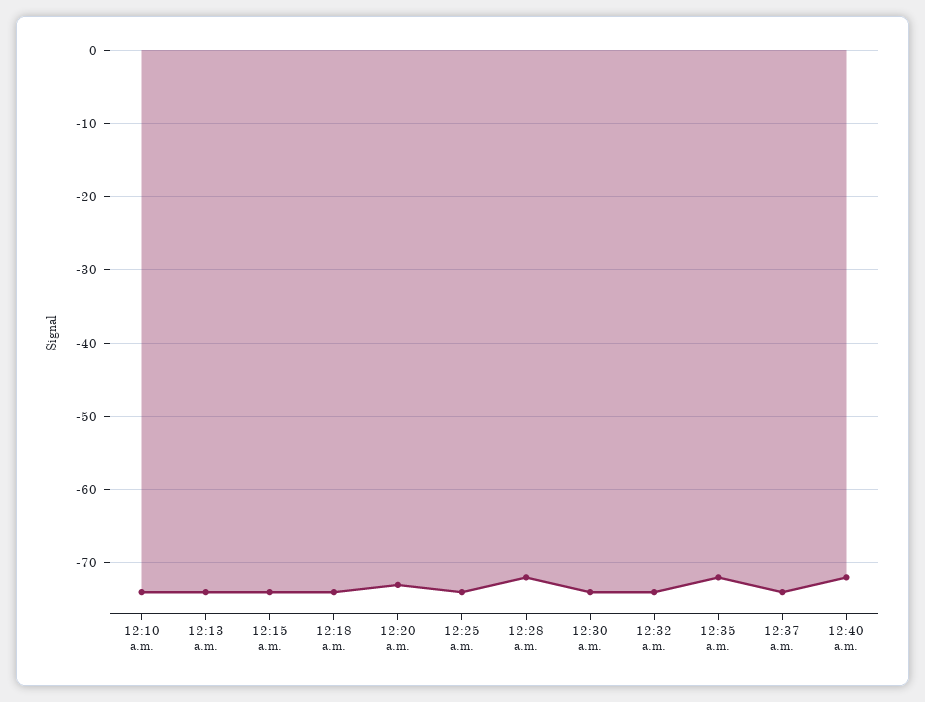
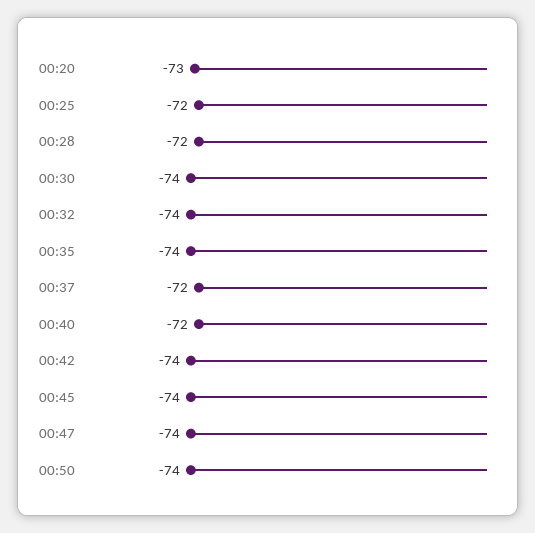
12:10 a.m.: -74 -> none
12:13 a.m.: -74 -> none
12:15 a.m.: -74 -> none
12:18 a.m.: -74 -> none
12:25 a.m.: -74 -> -72
12:35 a.m.: -72 -> -74
12:37 a.m.: -74 -> -72
00:42: none -> -74
00:45: none -> -74
00:47: none -> -74
00:50: none -> -74

